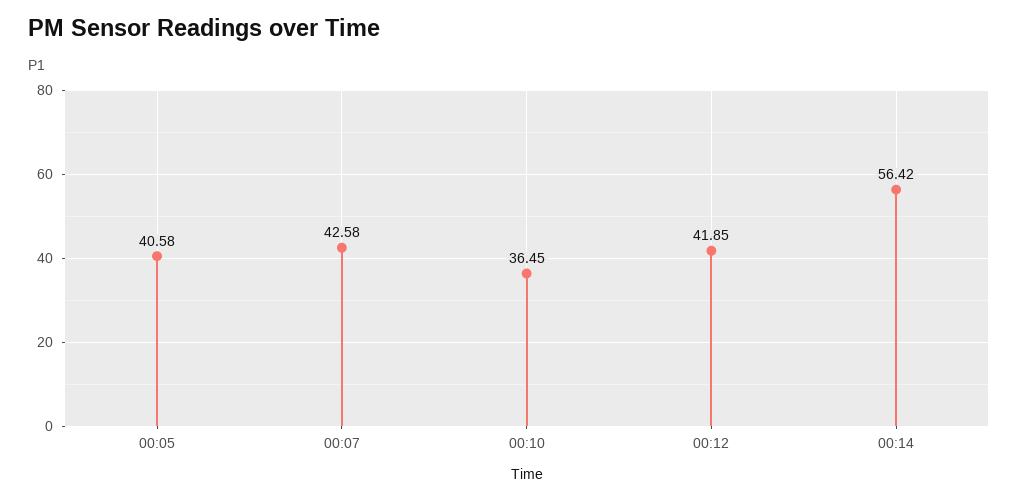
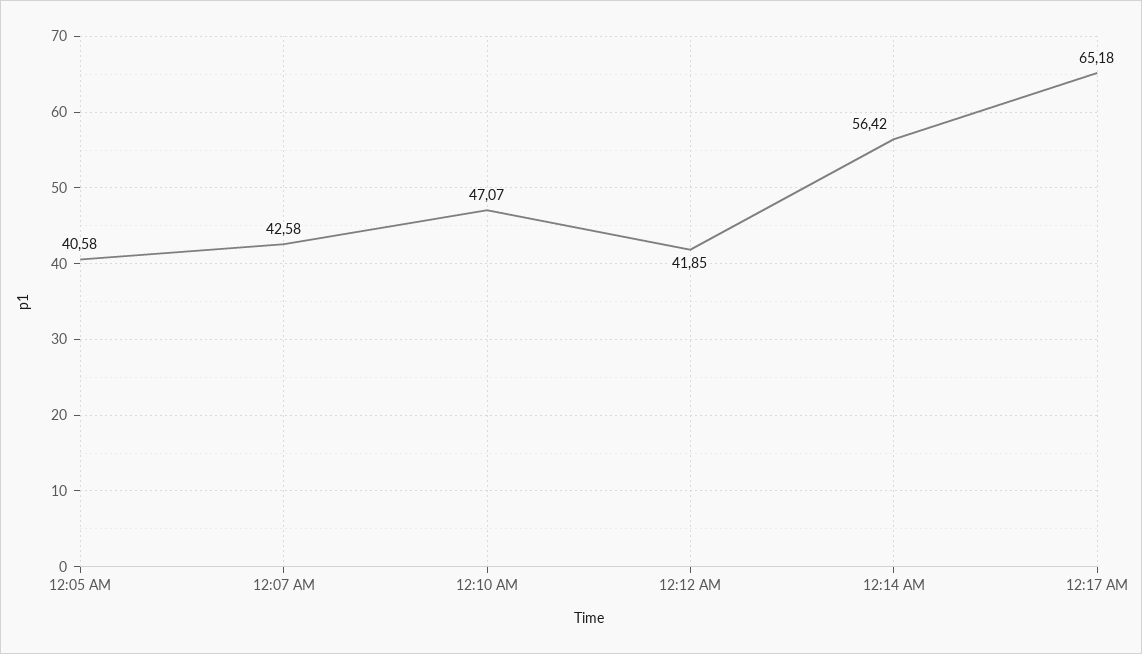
00:10: 36.45 -> 47.07
12:17 AM: none -> 65.18

